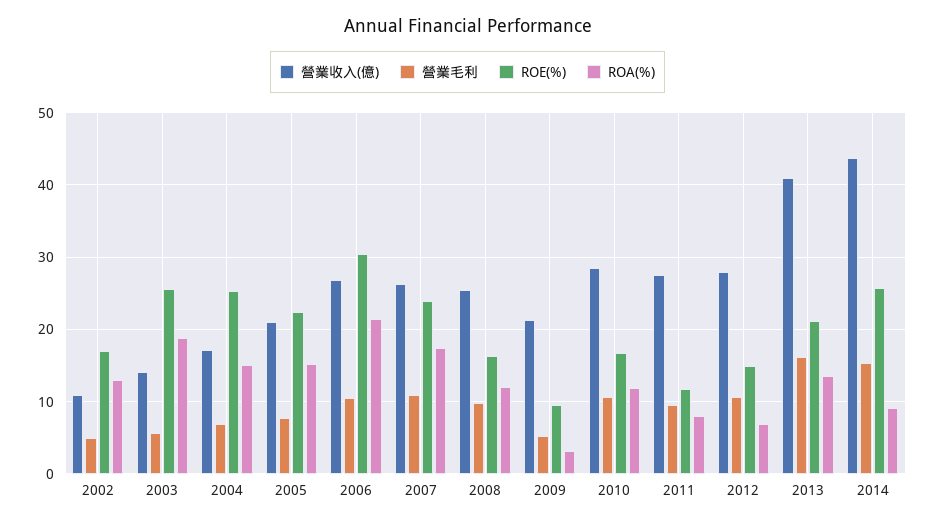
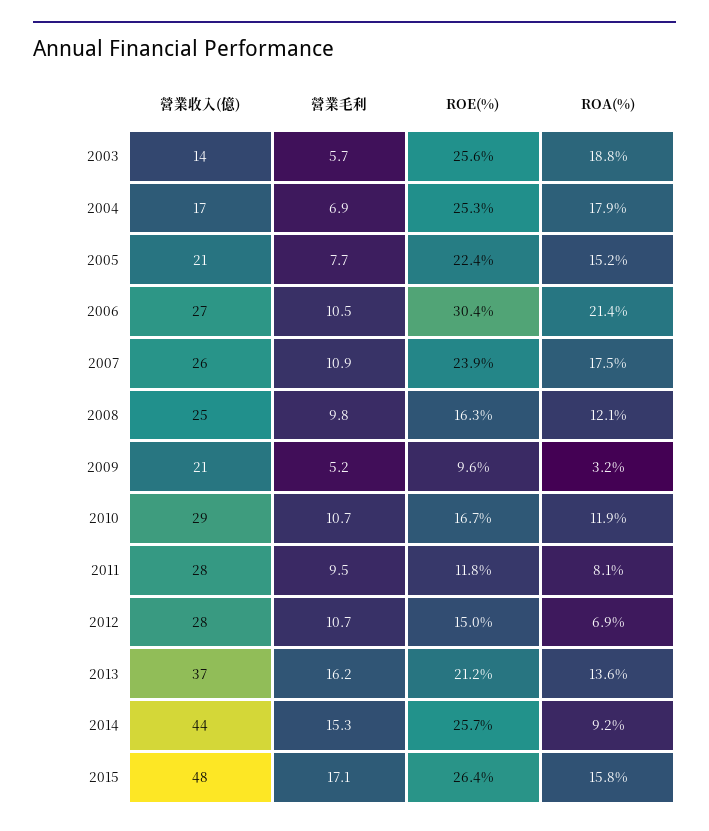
營業收入(億), 2002: 11 -> none
營業毛利, 2002: 5 -> none
ROE(%), 2002: 17 -> none
ROA(%), 2002: 13 -> none
ROA(%), 2004: 15 -> 17.9
營業收入(億), 2013: 41 -> 37
營業收入(億), 2015: none -> 48
營業毛利, 2015: none -> 17.1
ROE(%), 2015: none -> 26.4
ROA(%), 2015: none -> 15.8

